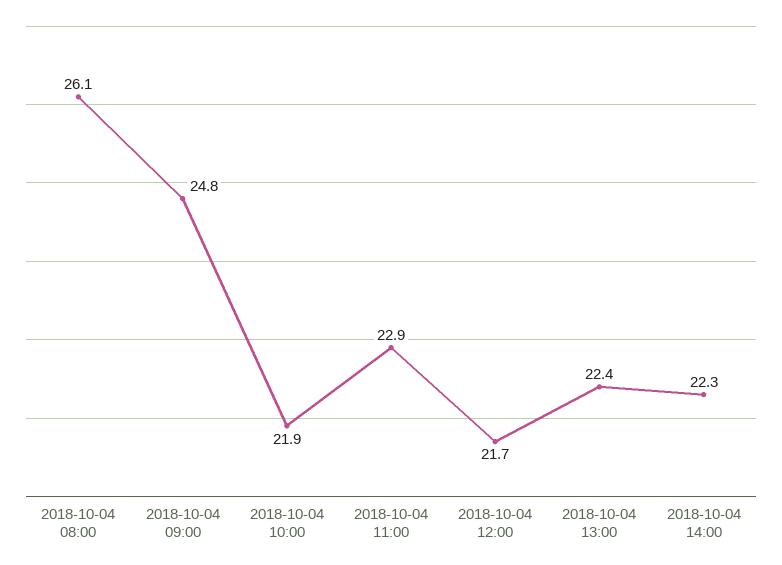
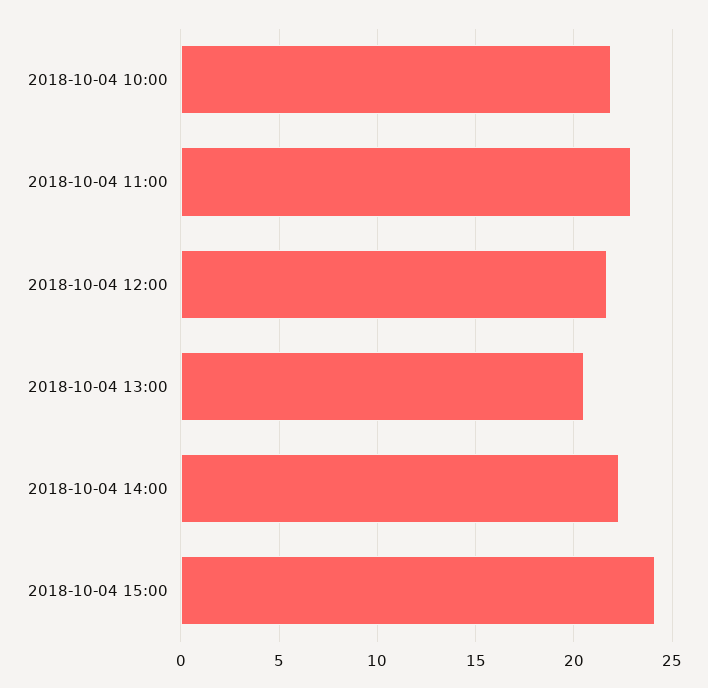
2018-10-04 08:00: 26.1 -> none
2018-10-04 09:00: 24.8 -> none
2018-10-04 13:00: 22.4 -> 20.5
2018-10-04 15:00: none -> 24

